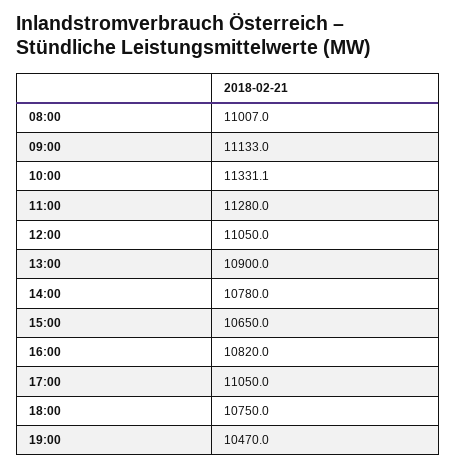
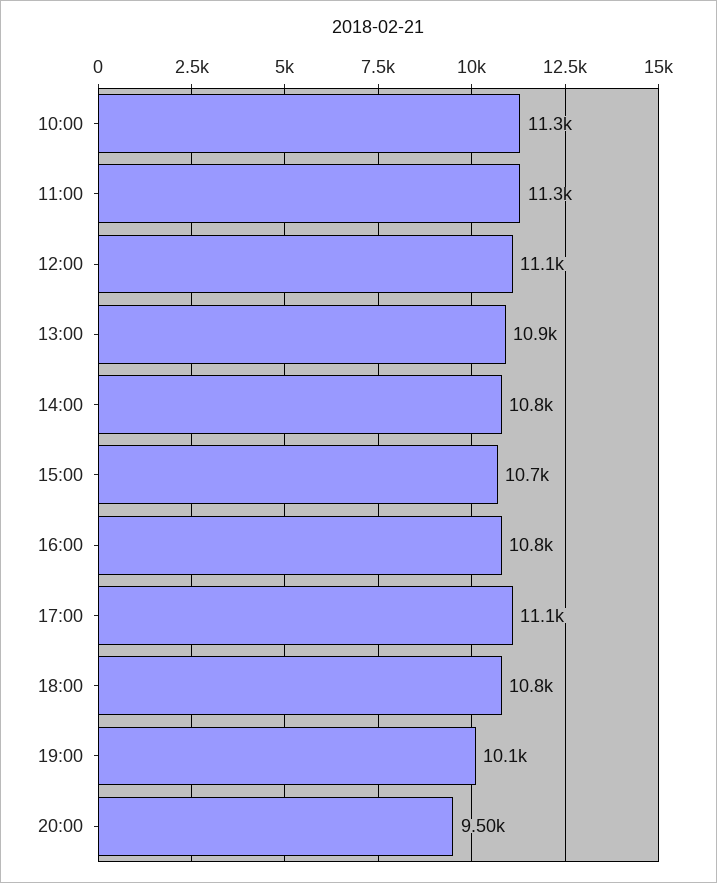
08:00: 11007 -> none
09:00: 11133 -> none
19:00: 10470 -> 10100
20:00: none -> 9500

